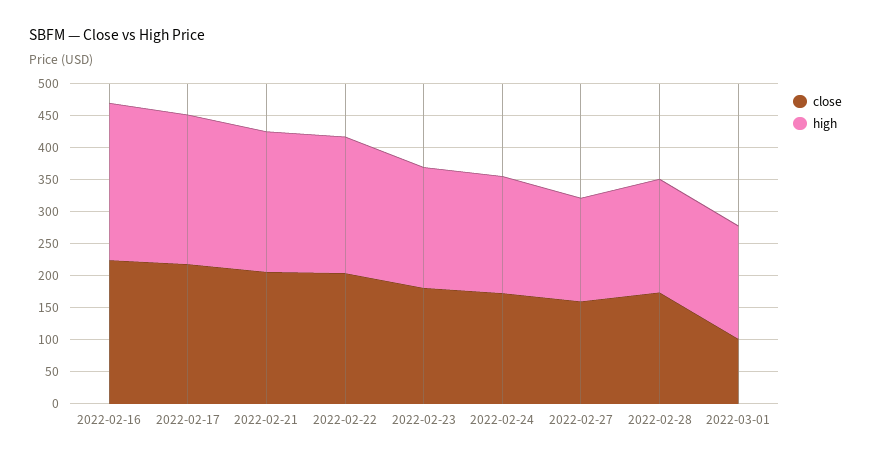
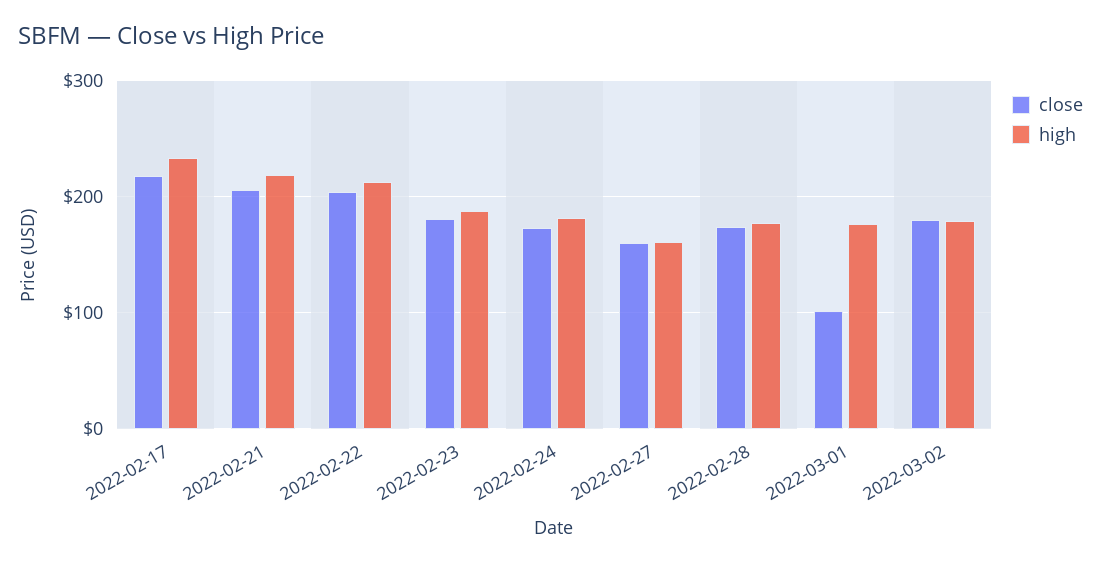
close, 2022-02-16: 225 -> none
high, 2022-02-16: 250 -> none
close, 2022-03-02: none -> 180
high, 2022-03-02: none -> 180

